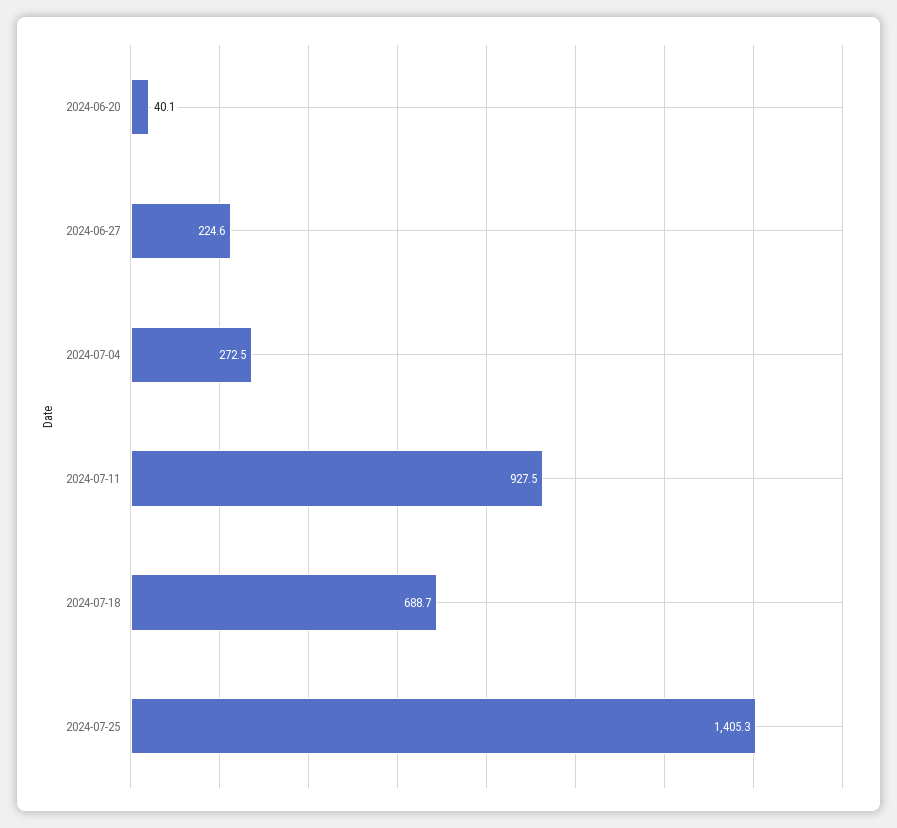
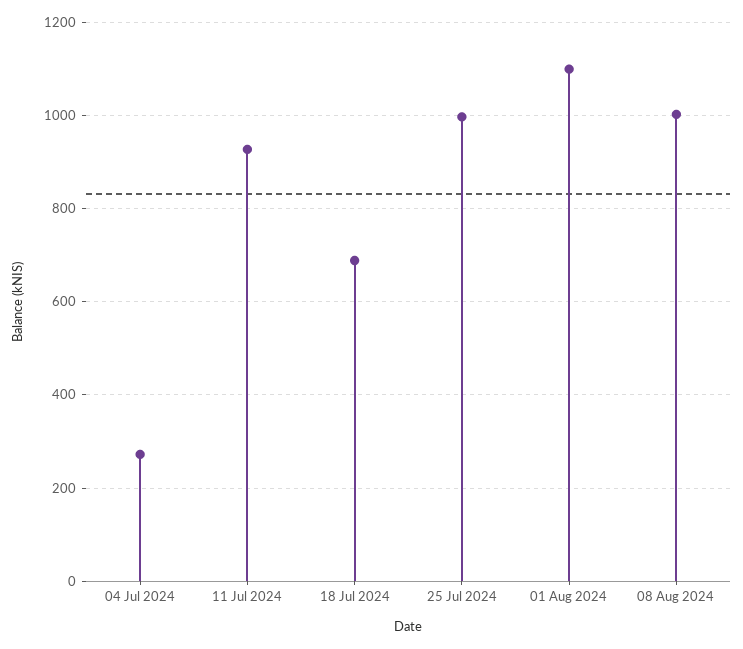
2024-06-20: 40.1 -> none
2024-06-27: 224.6 -> none
2024-07-25: 1405.3 -> 1000
01 Aug 2024: none -> 1100
08 Aug 2024: none -> 1000

